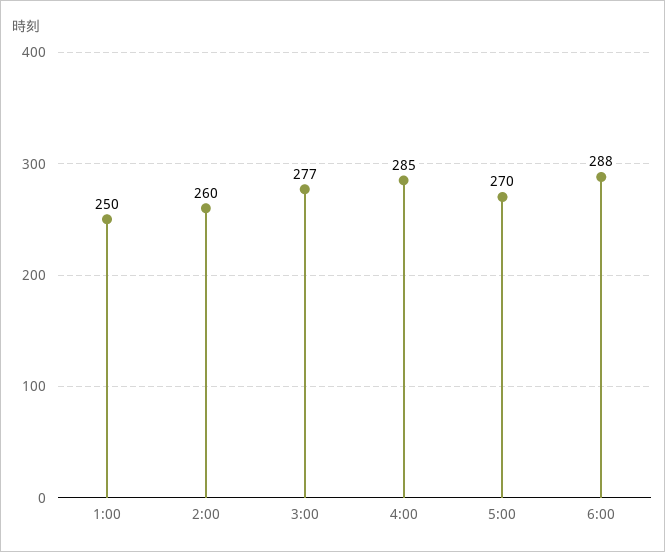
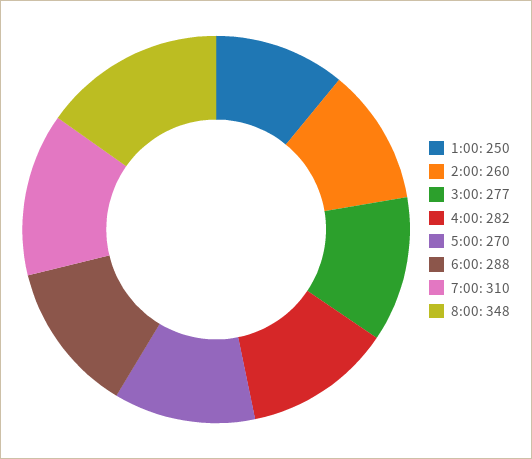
4:00: 285 -> 282
7:00: none -> 310
8:00: none -> 348

